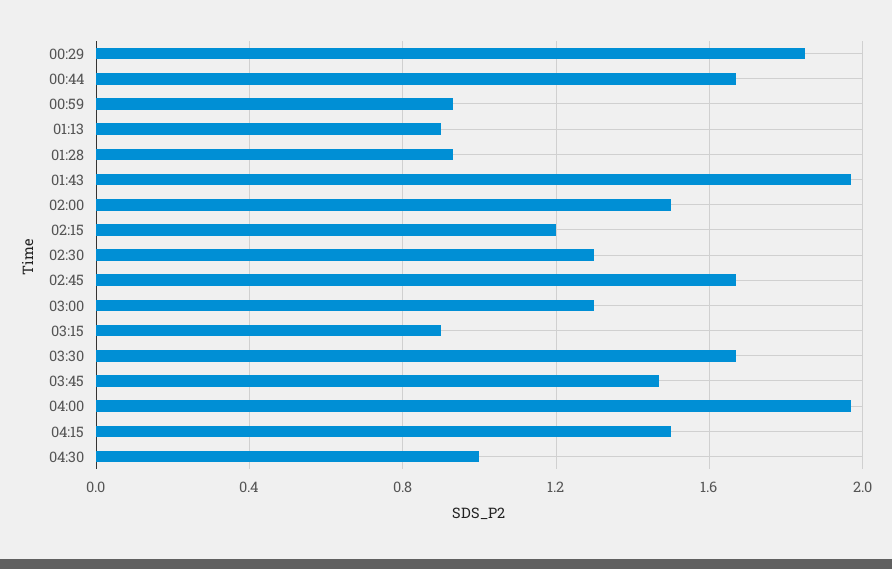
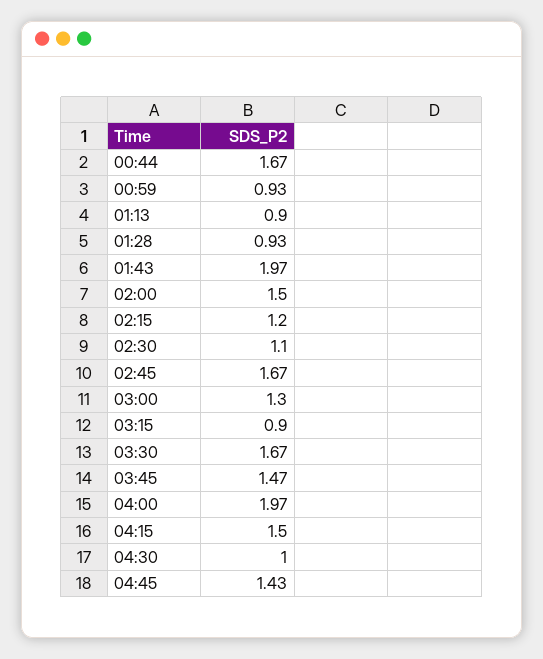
00:29: 1.85 -> none
02:30: 1.3 -> 1.1
04:45: none -> 1.43

